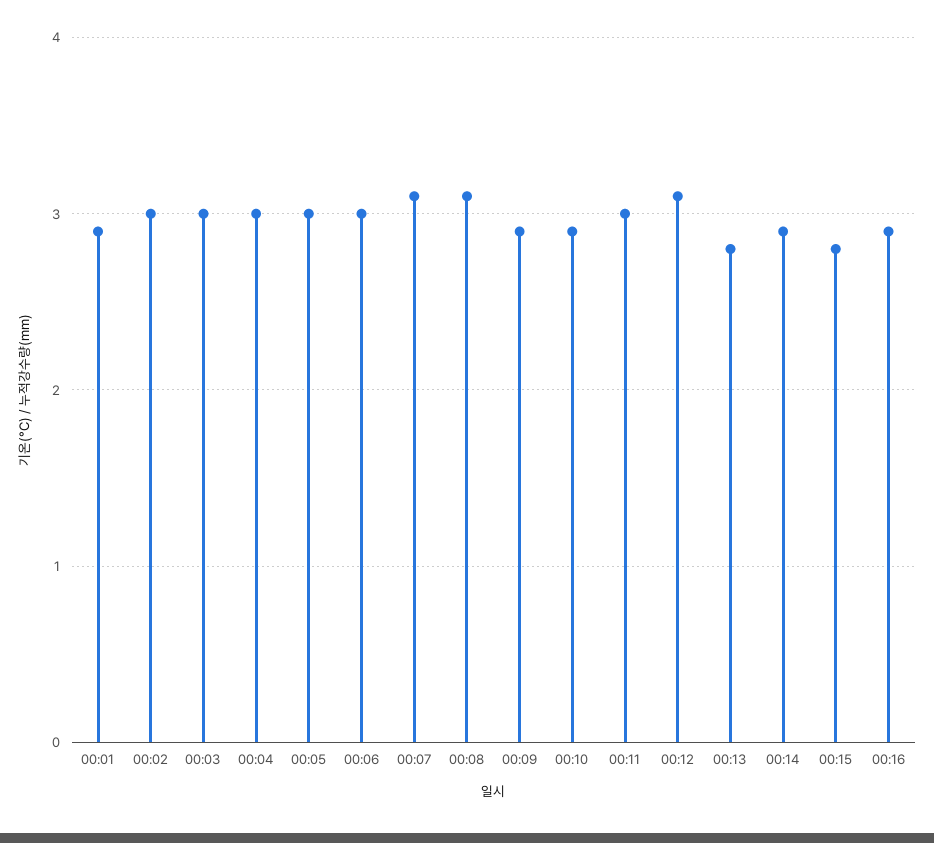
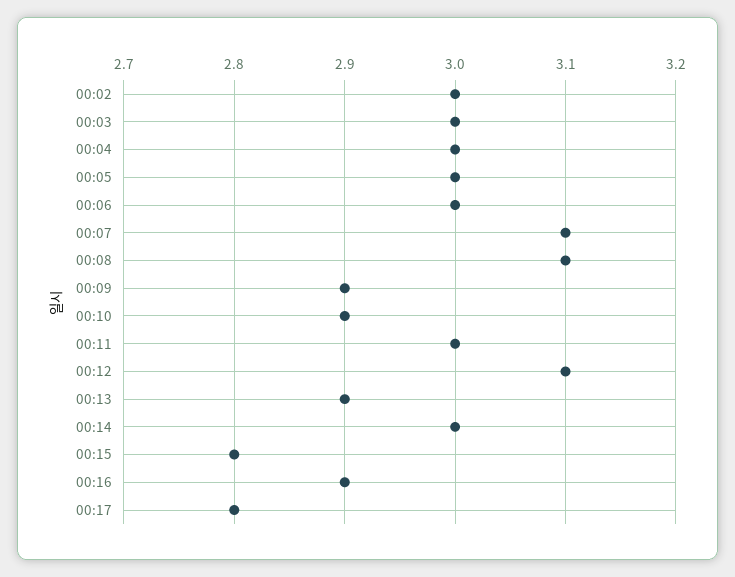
00:01: 2.9 -> none
00:13: 2.8 -> 2.9
00:14: 2.9 -> 3
00:17: none -> 2.8

